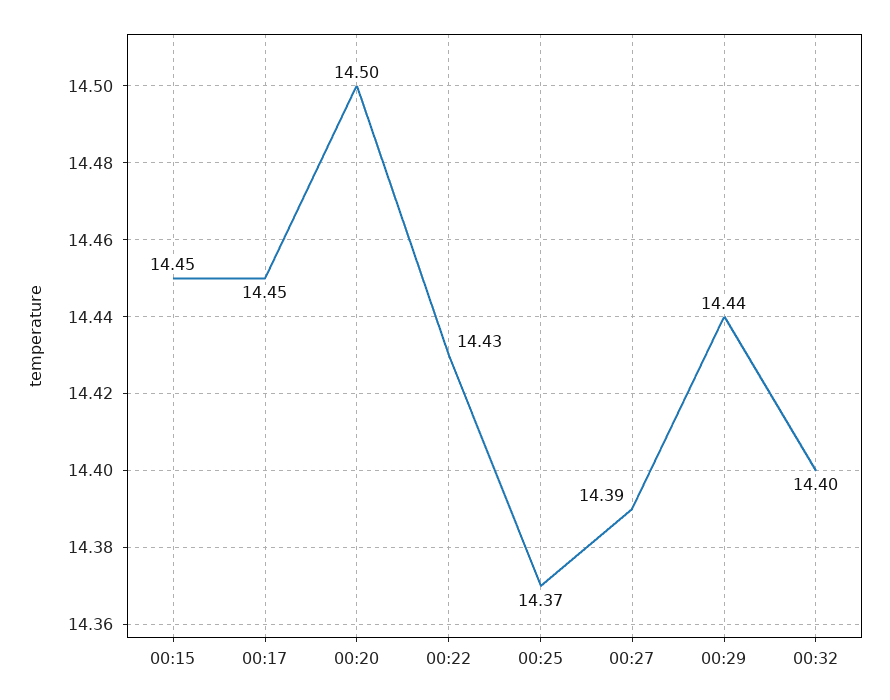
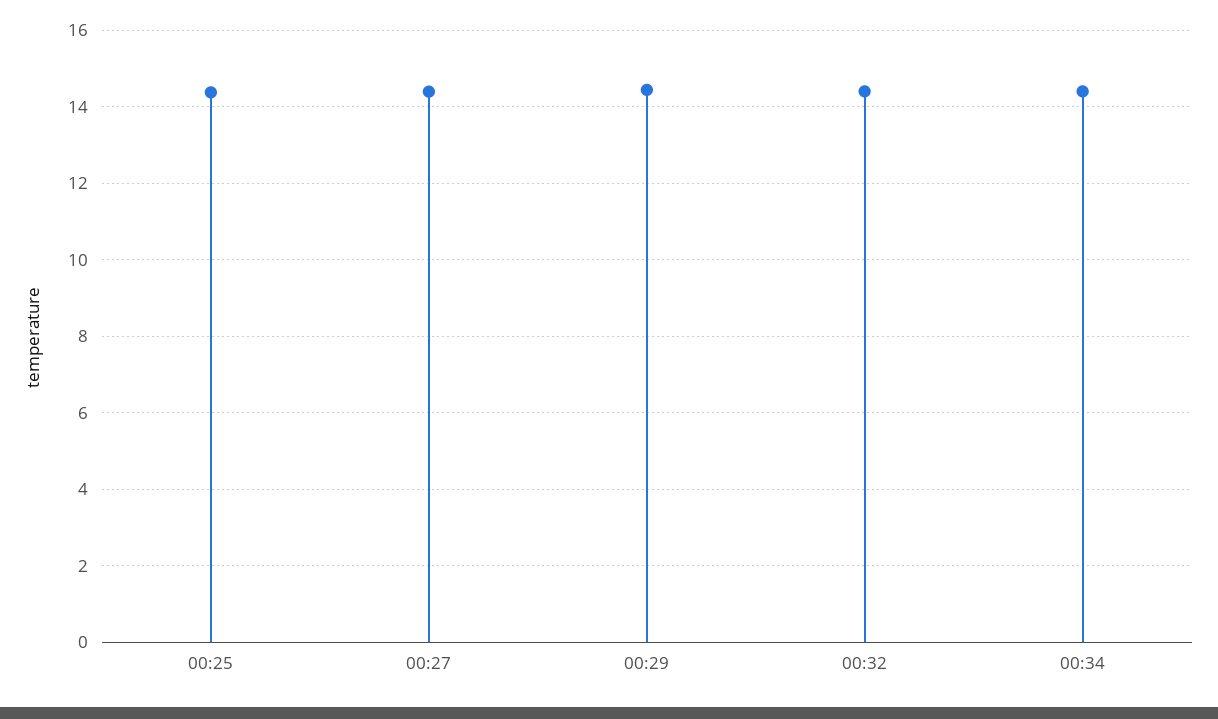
00:15: 14.45 -> none
00:17: 14.45 -> none
00:20: 14.5 -> none
00:22: 14.43 -> none
00:34: none -> 14.4

